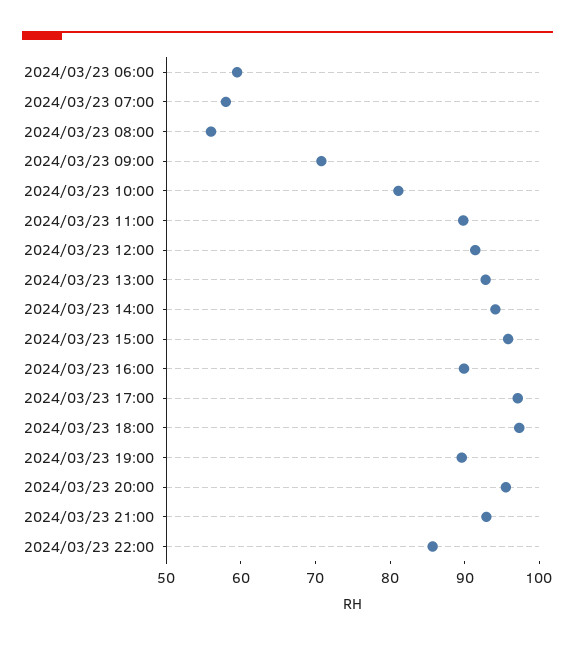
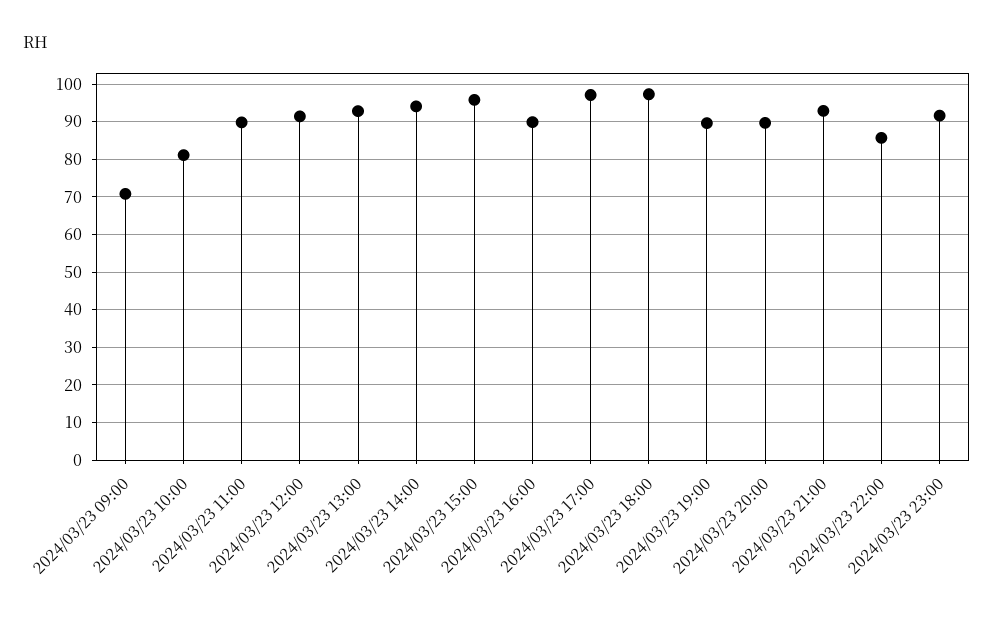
2024/03/23 06:00: 60 -> none
2024/03/23 07:00: 58 -> none
2024/03/23 08:00: 56 -> none
2024/03/23 20:00: 96 -> 90
2024/03/23 23:00: none -> 92

